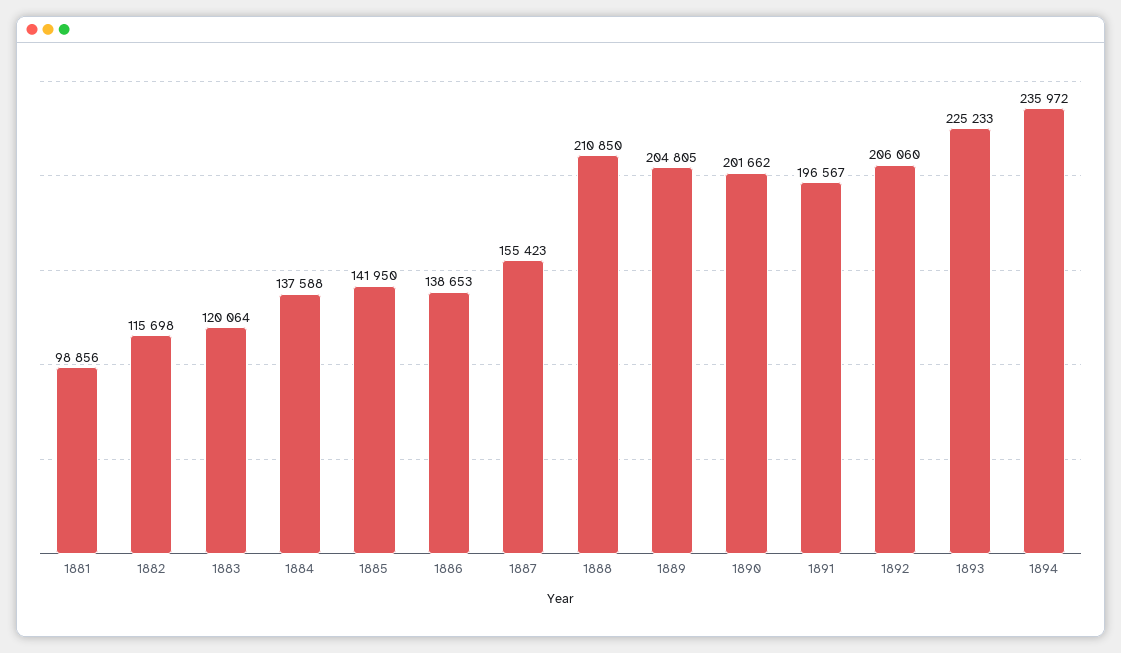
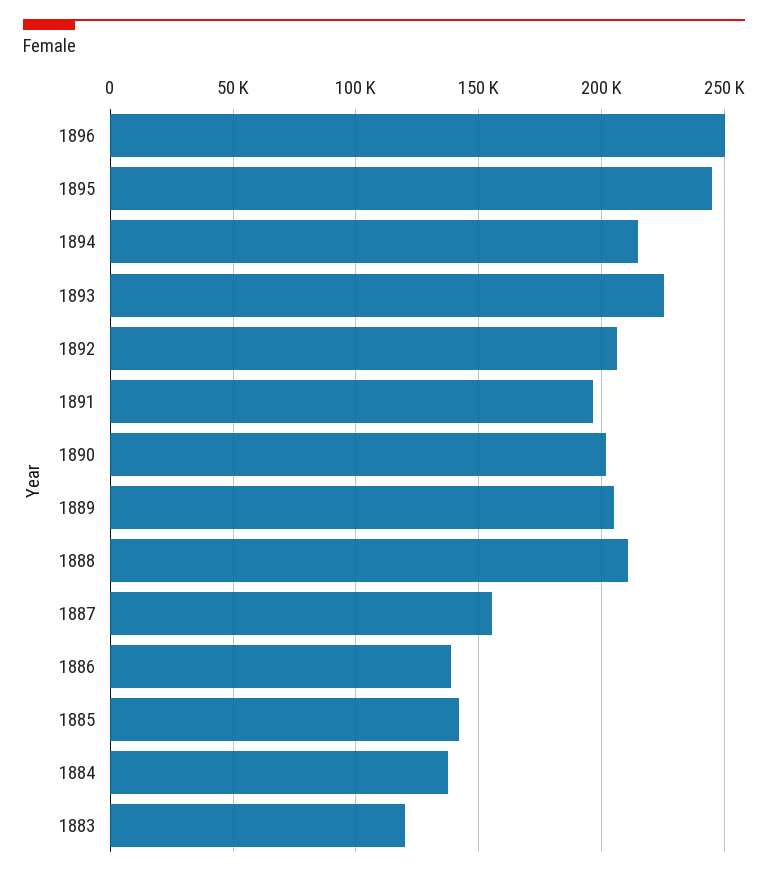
1881: 98856 -> none
1882: 115698 -> none
1894: 235972 -> 215000
1896: none -> 250000
1895: none -> 245000

